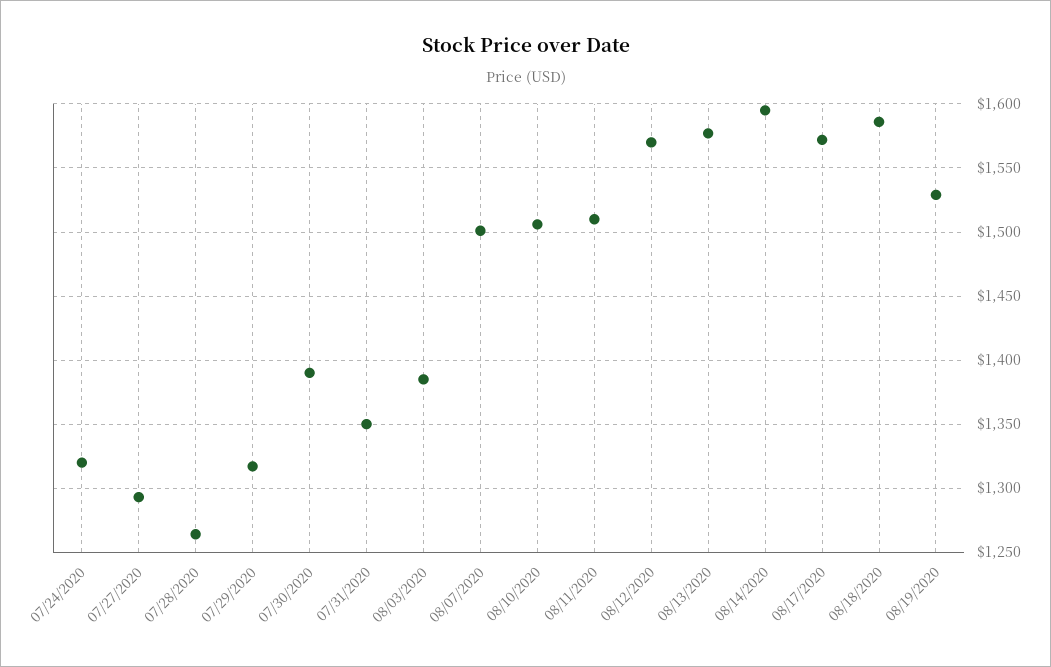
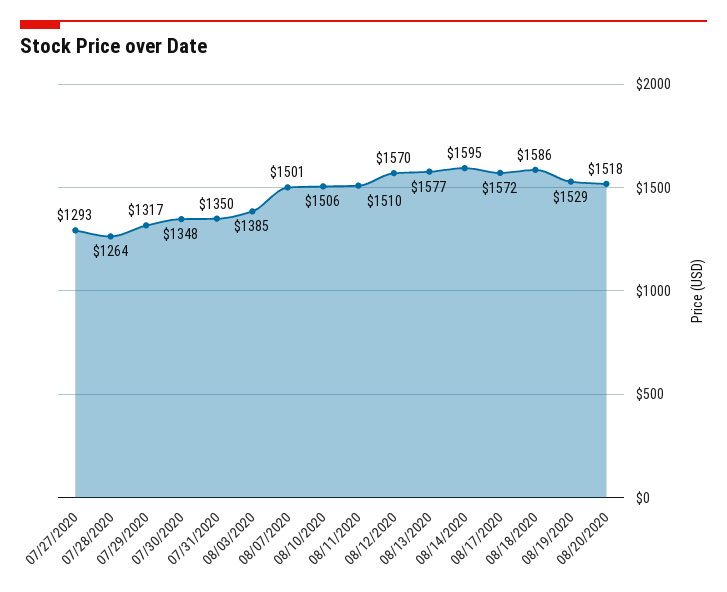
07/24/2020: 1320 -> none
07/30/2020: 1390 -> 1348
08/20/2020: none -> 1518

